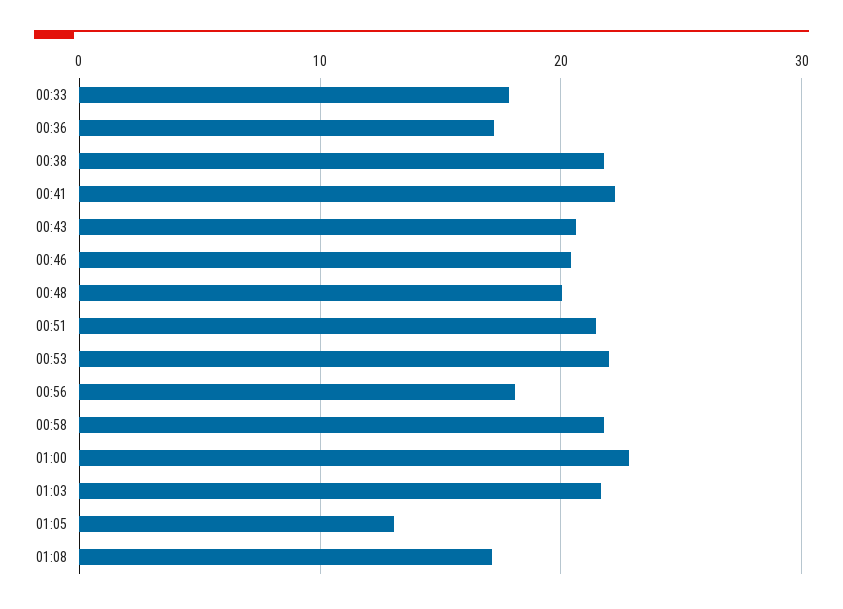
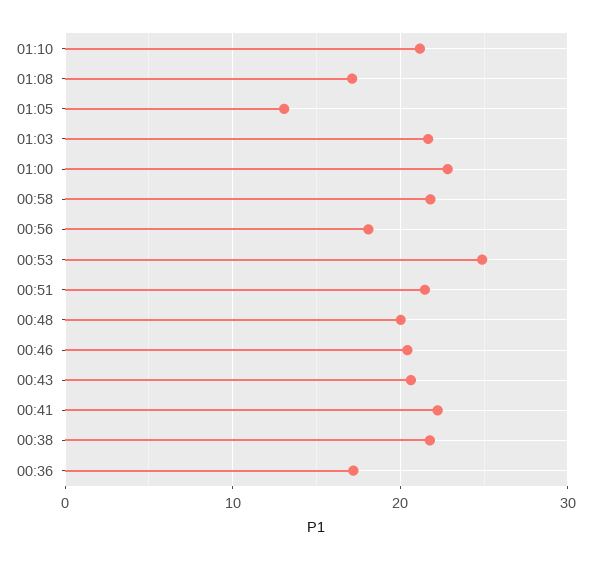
00:33: 18 -> none
00:53: 22 -> 25
01:10: none -> 21

